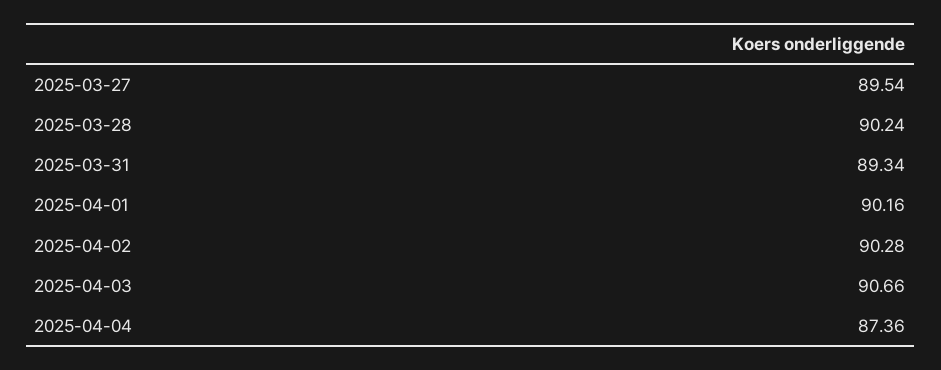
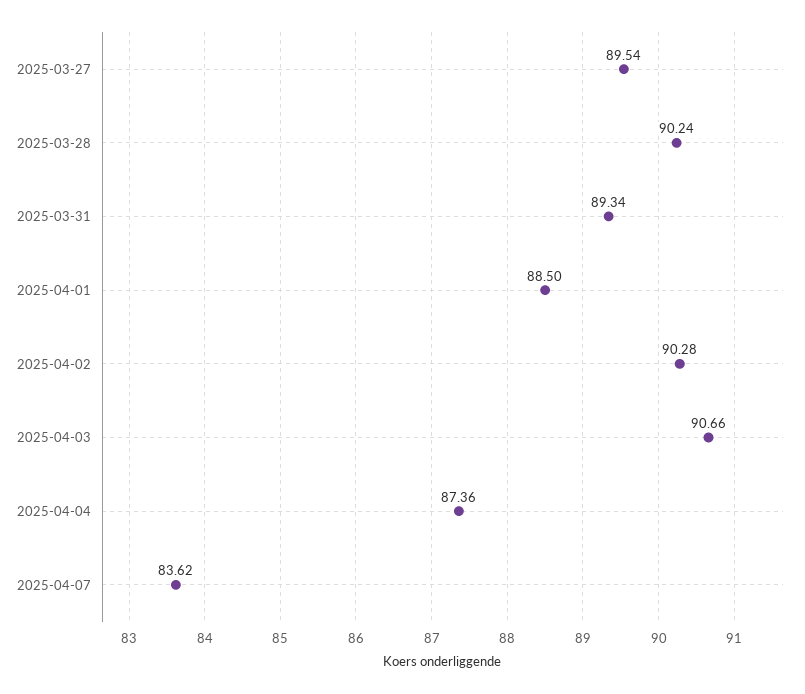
2025-04-01: 90.16 -> 88.5
2025-04-07: none -> 83.62

